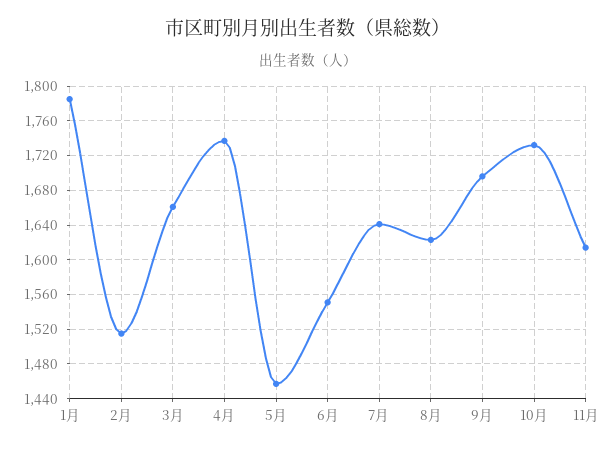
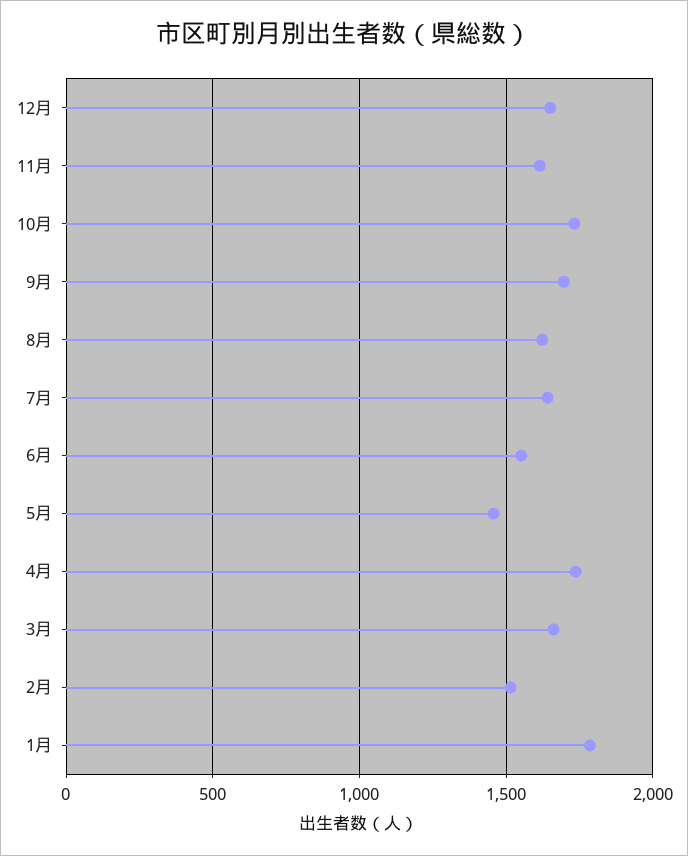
12月: none -> 1650

